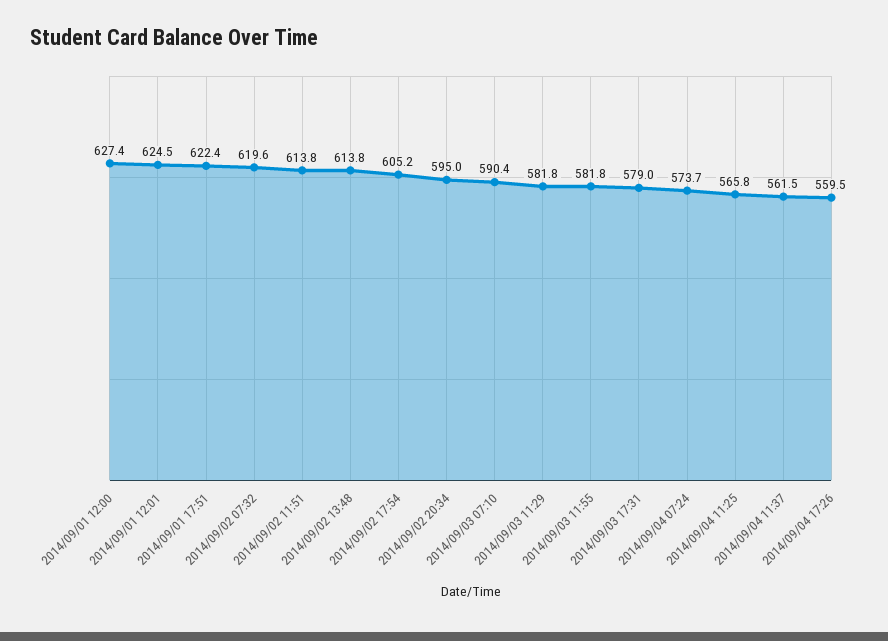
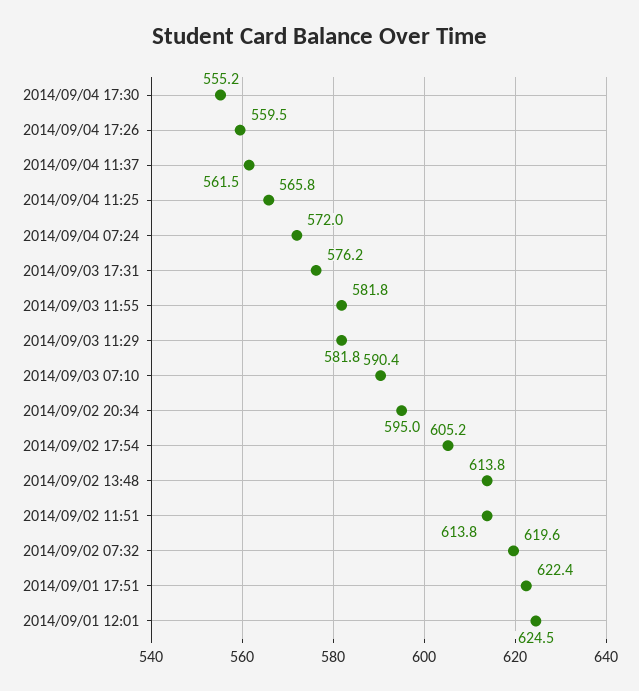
2014/09/01 12:00: 627.4 -> none
2014/09/03 17:31: 579 -> 576.2
2014/09/04 07:24: 573.7 -> 572
2014/09/04 17:30: none -> 555.2

